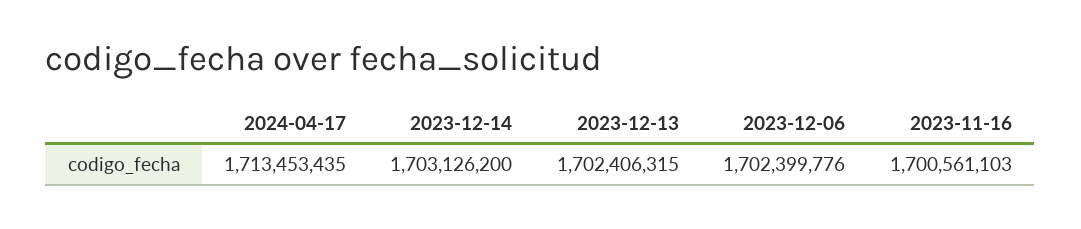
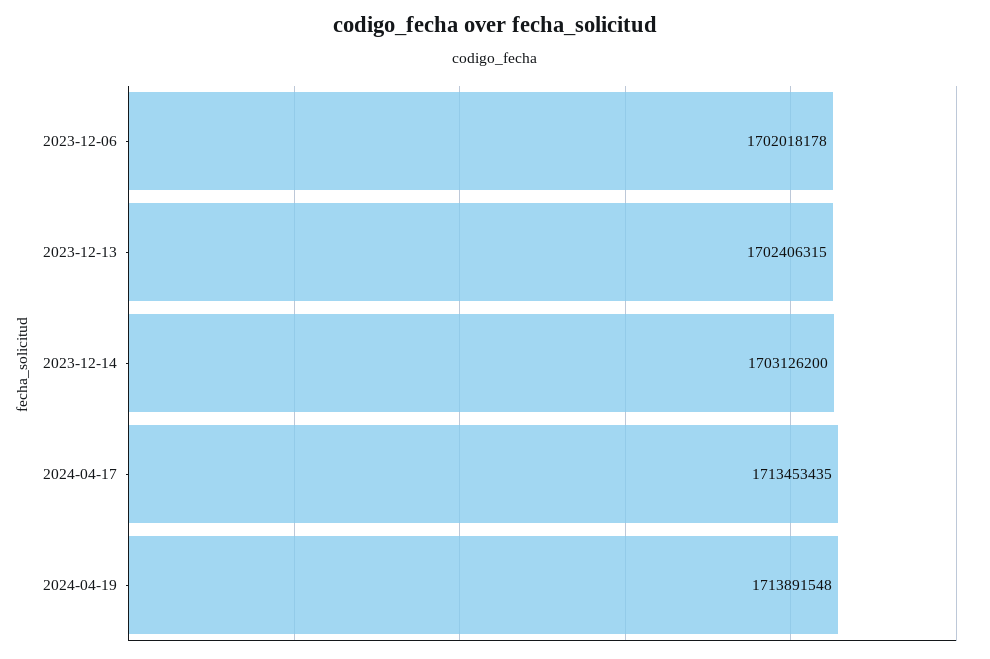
2023-12-06: 1702399776 -> 1702018178
2023-11-16: 1700561103 -> none
2024-04-19: none -> 1713891548

